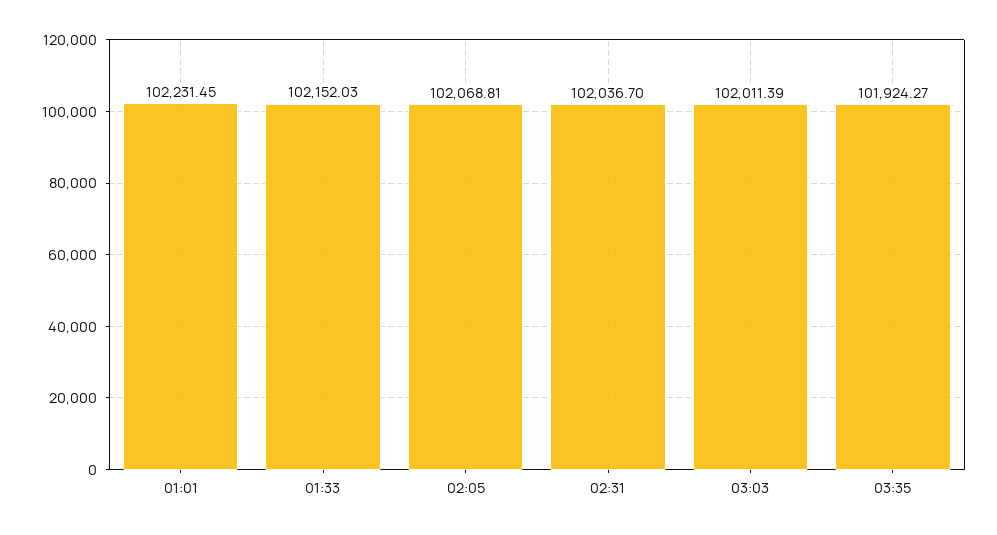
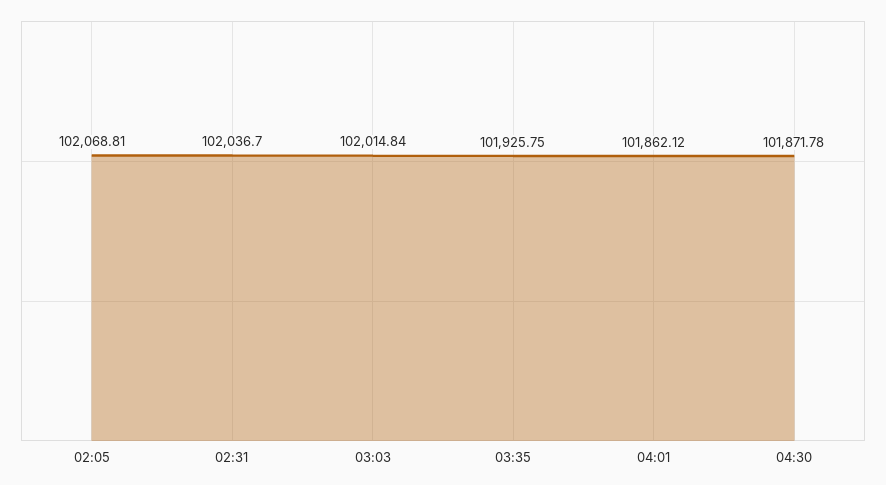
01:01: 102231.45 -> none
01:33: 102152.03 -> none
03:03: 102011.39 -> 102014.84
03:35: 101924.27 -> 101925.75
04:01: none -> 101862.12
04:30: none -> 101871.78

